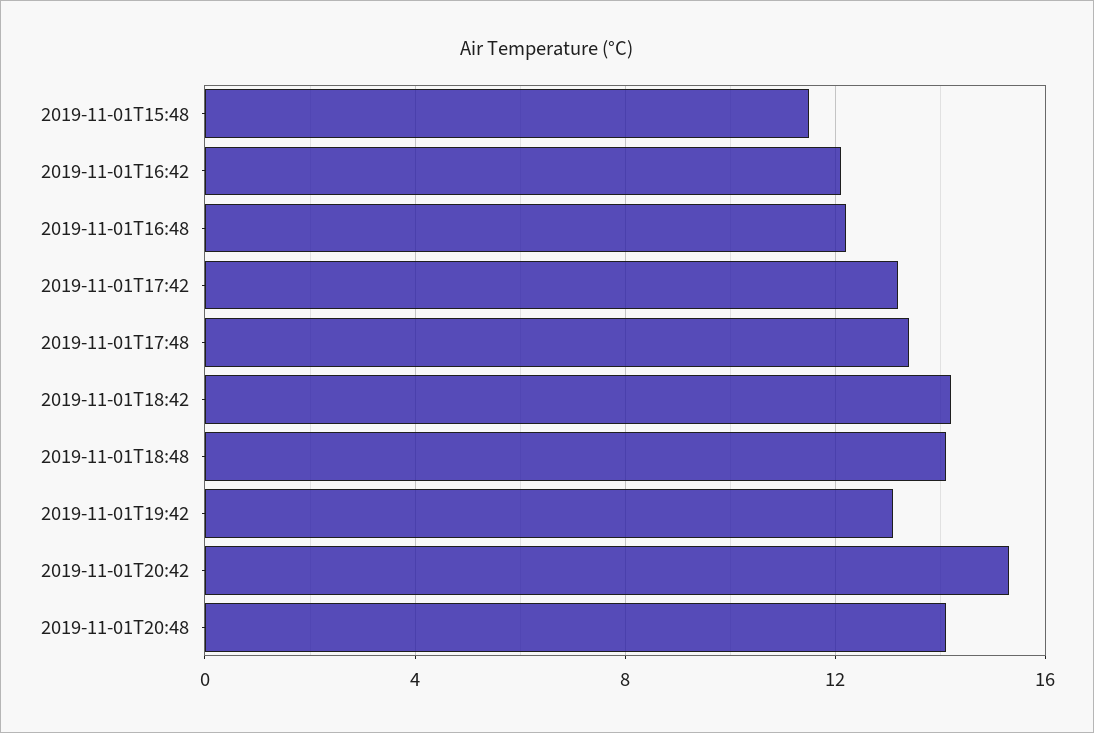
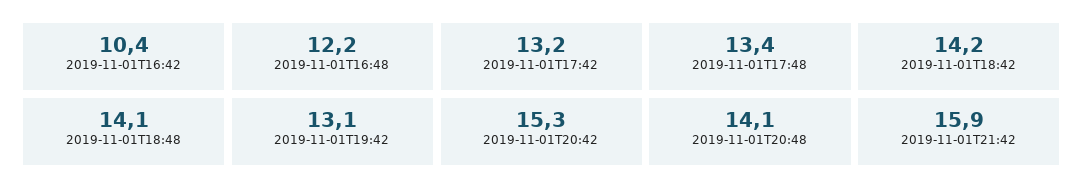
2019-11-01T15:48: 11.5 -> none
2019-11-01T16:42: 12 -> 10.4
2019-11-01T21:42: none -> 15.9

